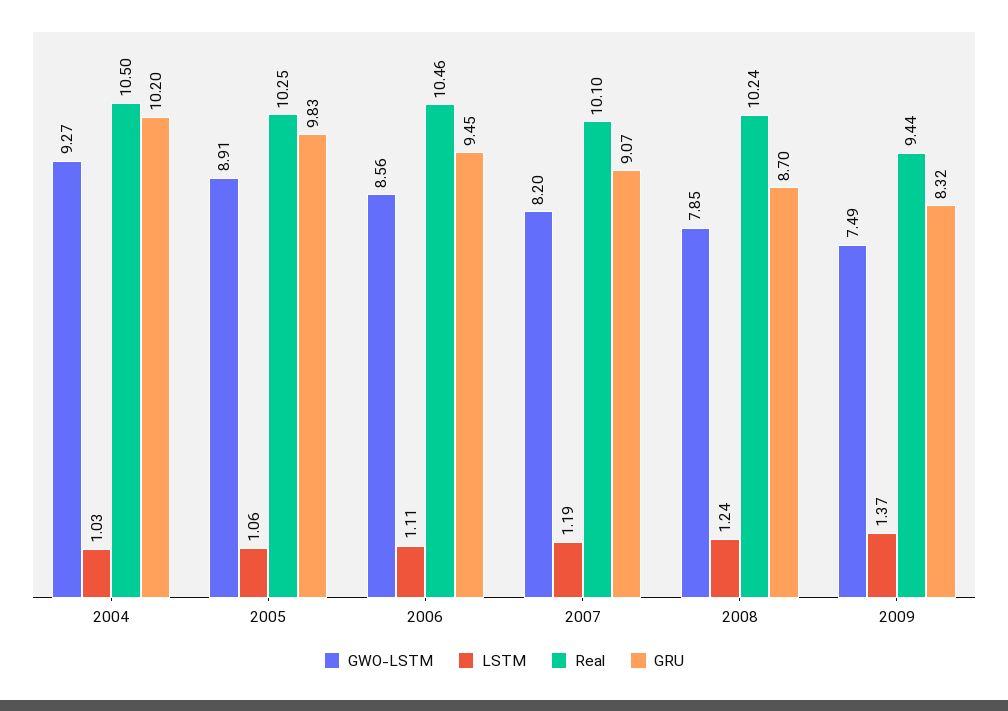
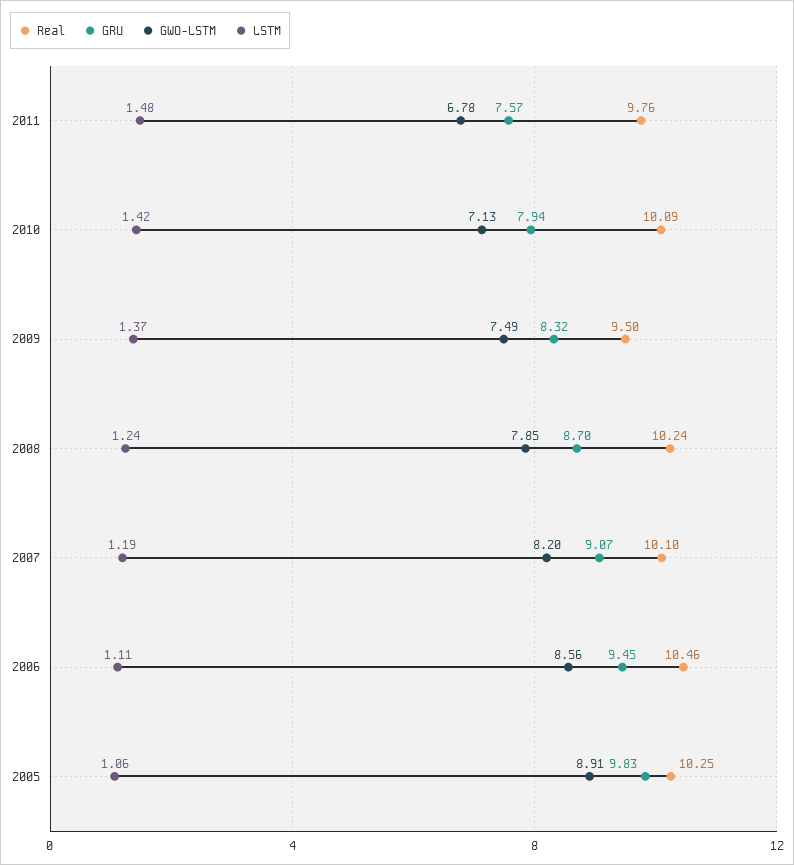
GWO-LSTM, 2004: 9.27 -> none
LSTM, 2004: 1.03 -> none
Real, 2004: 10.5 -> none
GRU, 2004: 10.2 -> none
Real, 2009: 9.44 -> 9.5
Real, 2011: none -> 9.76
GRU, 2011: none -> 7.57
GWO-LSTM, 2011: none -> 6.78
LSTM, 2011: none -> 1.48
Real, 2010: none -> 10.09
GRU, 2010: none -> 7.94
GWO-LSTM, 2010: none -> 7.13
LSTM, 2010: none -> 1.42

